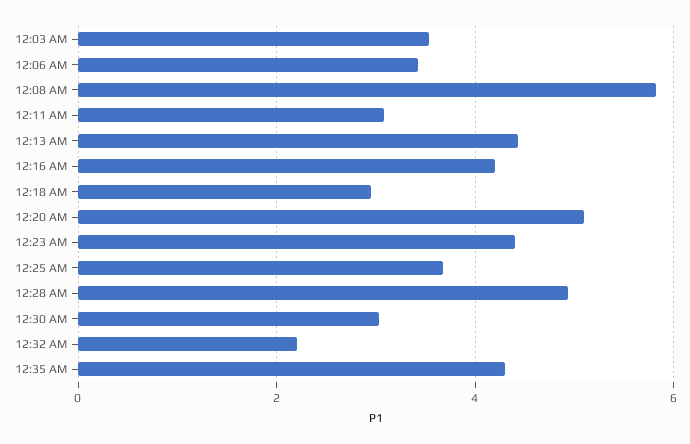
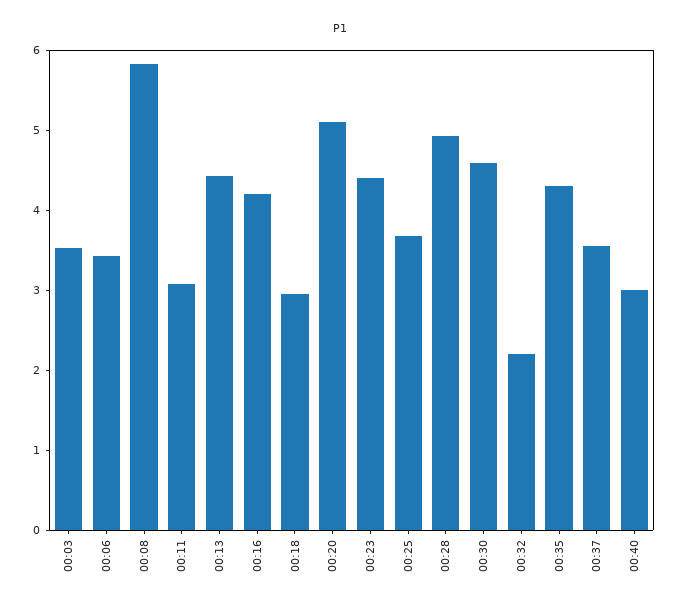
12:30 AM: 3 -> 4.6
00:37: none -> 3.6
00:40: none -> 3

